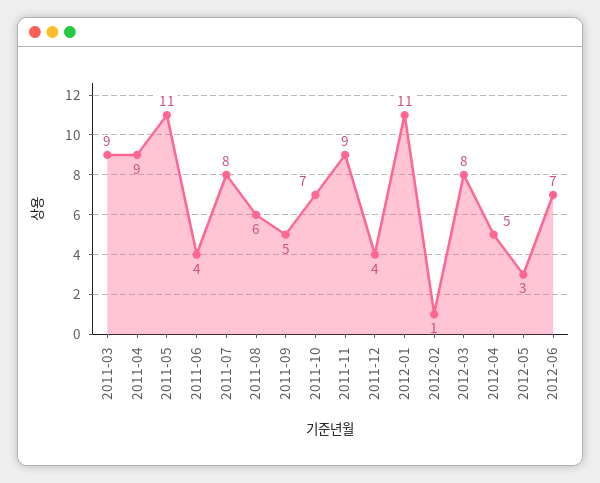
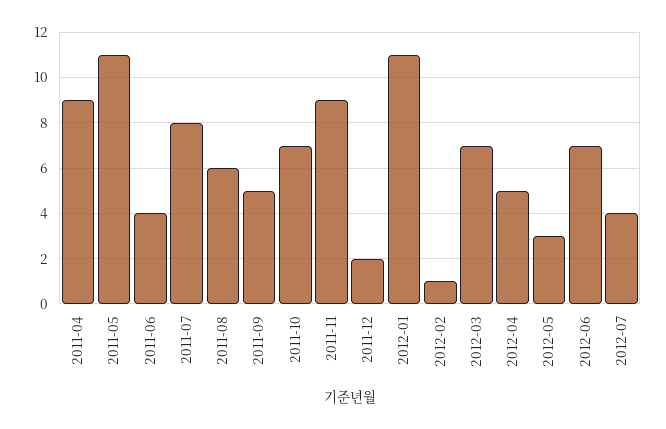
2011-03: 9 -> none
2011-12: 4 -> 2
2012-03: 8 -> 7
2012-07: none -> 4

